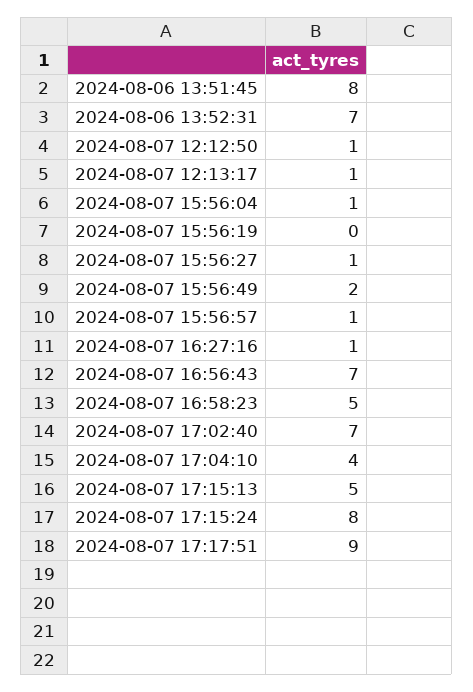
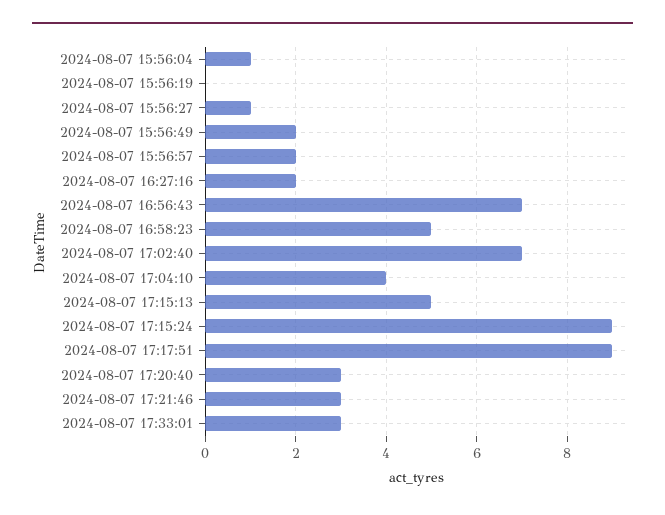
2024-08-06 13:51:45: 8 -> none
2024-08-06 13:52:31: 7 -> none
2024-08-07 12:12:50: 1 -> none
2024-08-07 12:13:17: 1 -> none
2024-08-07 15:56:57: 1 -> 2
2024-08-07 16:27:16: 1 -> 2
2024-08-07 17:15:24: 8 -> 9
2024-08-07 17:20:40: none -> 3
2024-08-07 17:21:46: none -> 3
2024-08-07 17:33:01: none -> 3

